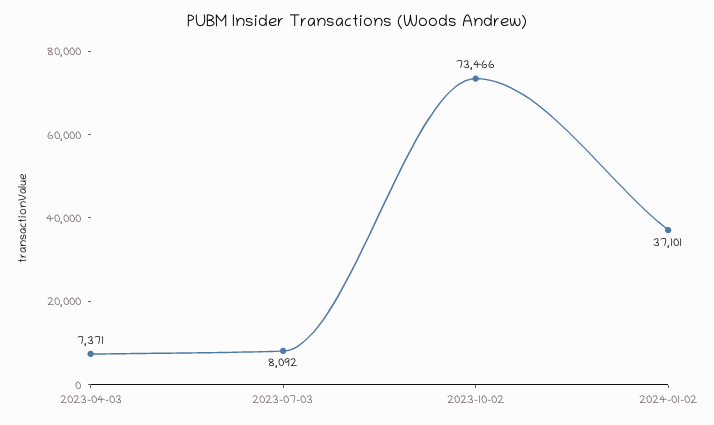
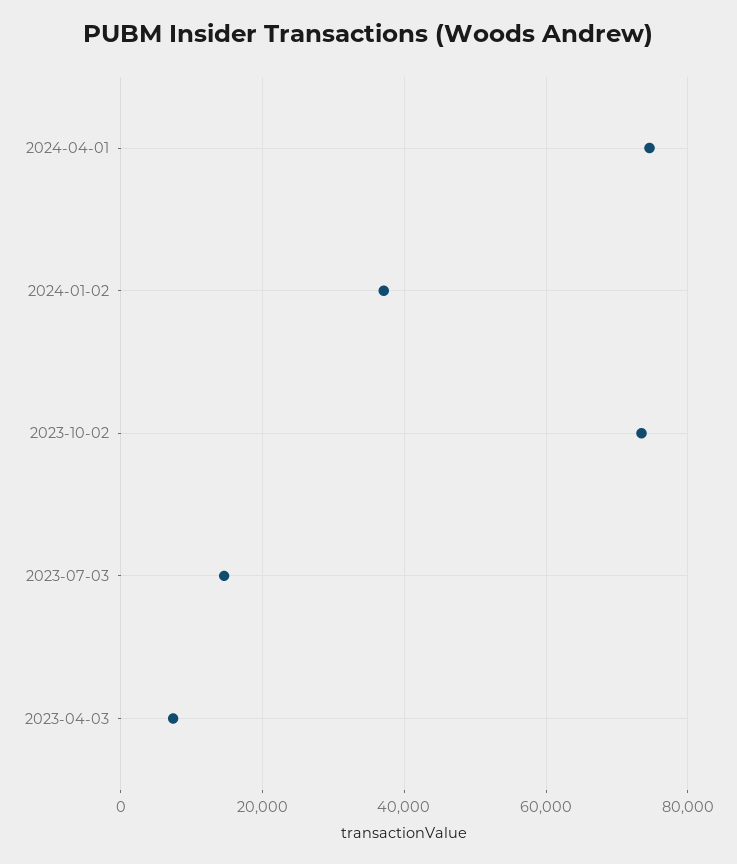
2023-07-03: 8092 -> 14000
2024-04-01: none -> 74000

